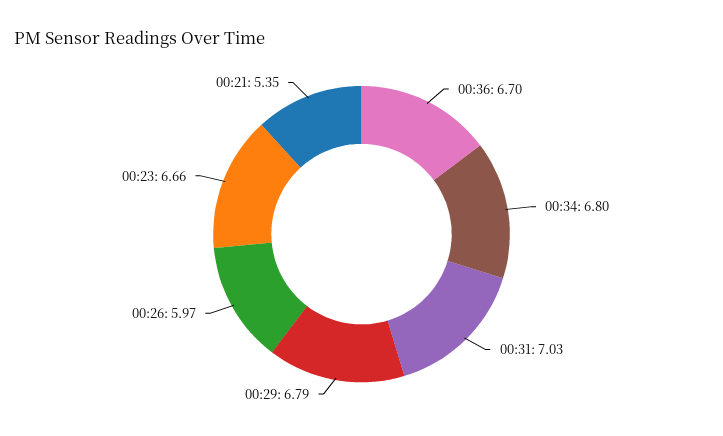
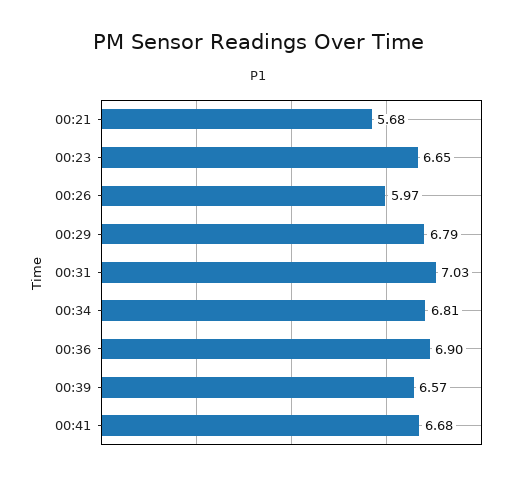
00:36: 6.7 -> 6.9
00:34: 6.8 -> 6.81
00:23: 6.66 -> 6.65
00:21: 5.35 -> 5.68
00:39: none -> 6.57
00:41: none -> 6.68

